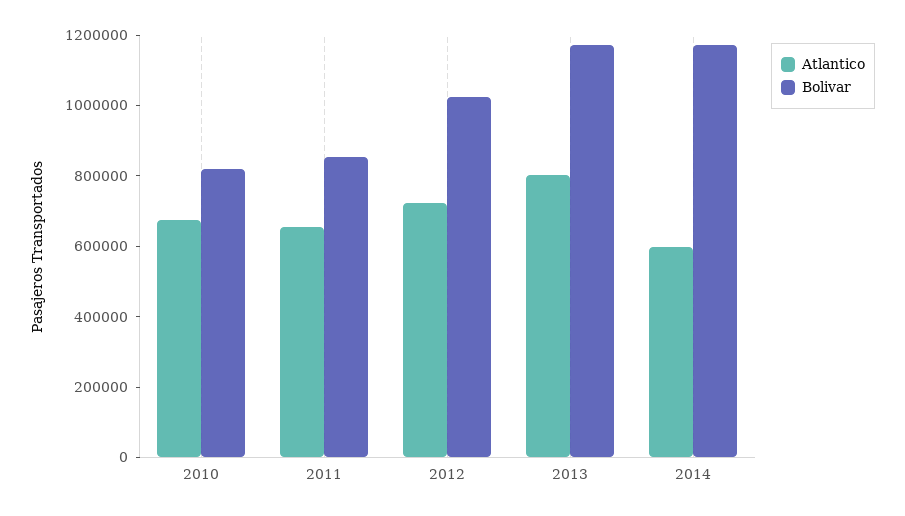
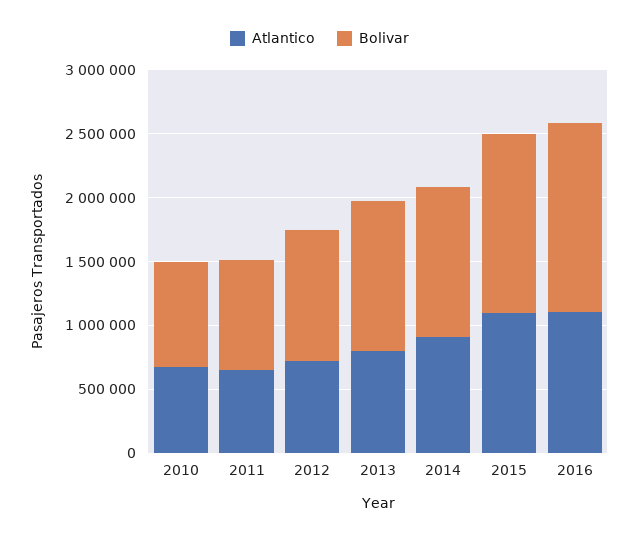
Atlantico, 2014: 600000 -> 900000
Atlantico, 2015: none -> 1100000
Bolivar, 2015: none -> 1400000
Atlantico, 2016: none -> 1100000
Bolivar, 2016: none -> 1500000

